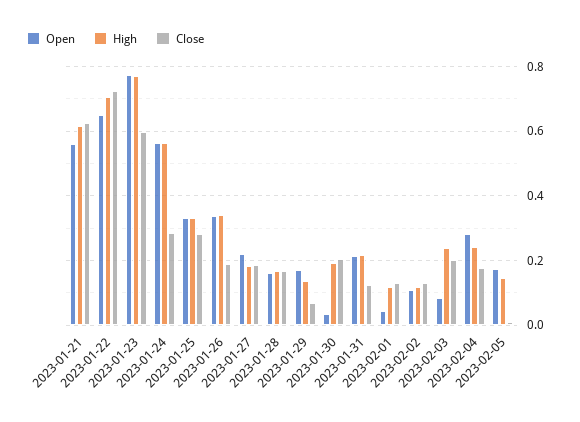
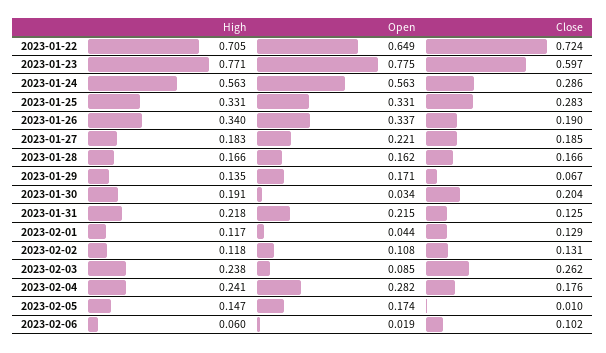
Open, 2023-01-21: 0.56 -> none
High, 2023-01-21: 0.62 -> none
Close, 2023-01-21: 0.62 -> none
Close, 2023-02-03: 0.2 -> 0.262
High, 2023-02-06: none -> 0.06
Open, 2023-02-06: none -> 0.019
Close, 2023-02-06: none -> 0.102

